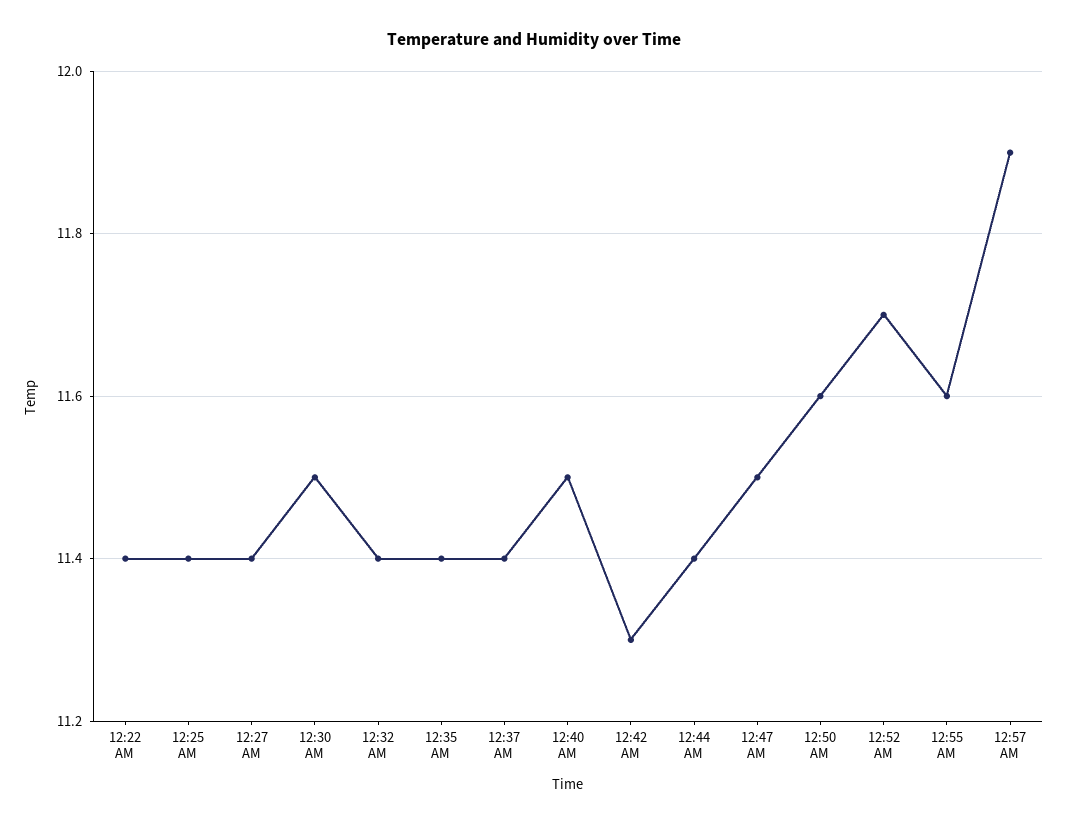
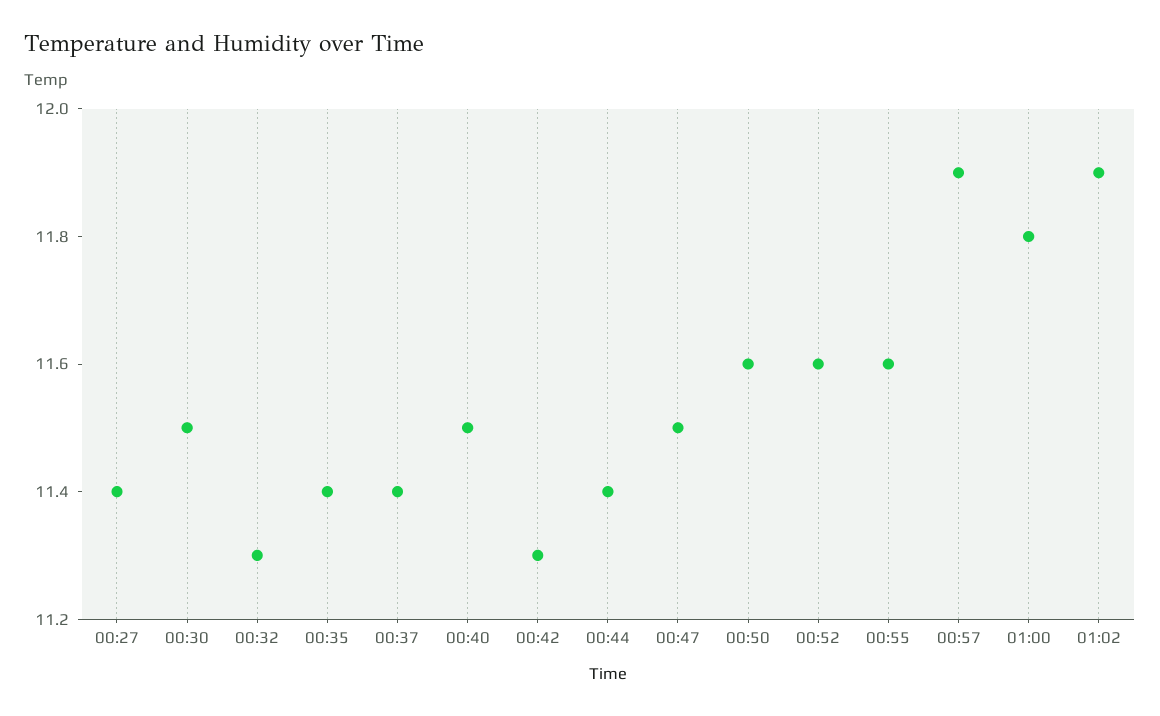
12:22 AM: 11.4 -> none
12:25 AM: 11.4 -> none
12:32 AM: 11.4 -> 11.3
12:52 AM: 11.7 -> 11.6
01:00: none -> 11.8
01:02: none -> 11.9

